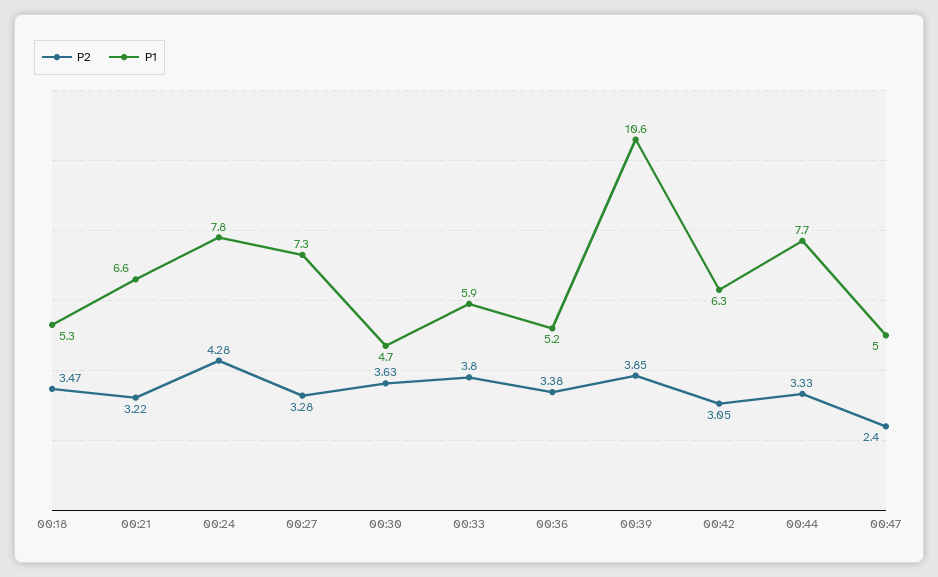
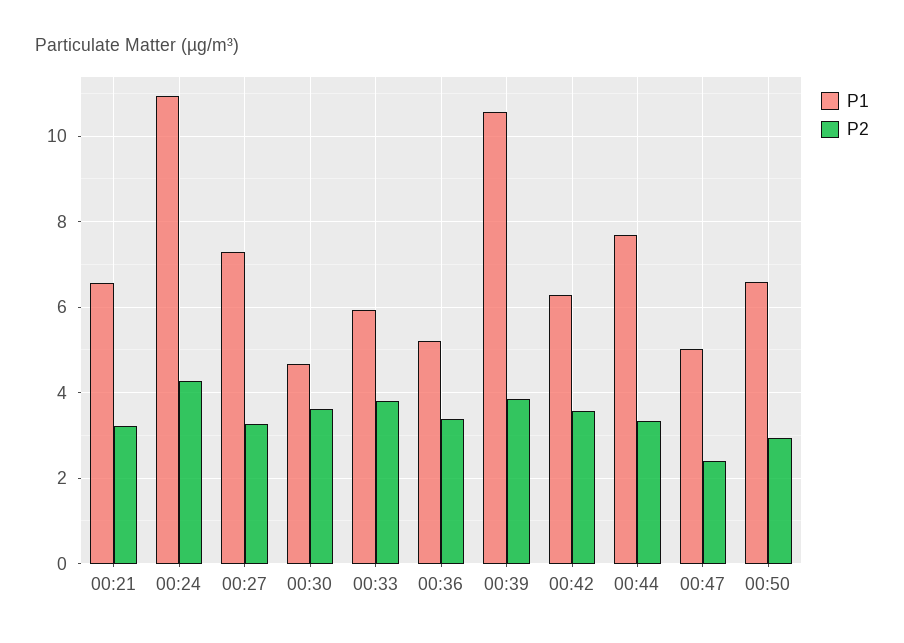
P2, 00:18: 3.47 -> none
P1, 00:18: 5.3 -> none
P1, 00:24: 7.8 -> 11
P2, 00:42: 3.05 -> 3.6
P1, 00:50: none -> 6.6
P2, 00:50: none -> 3

